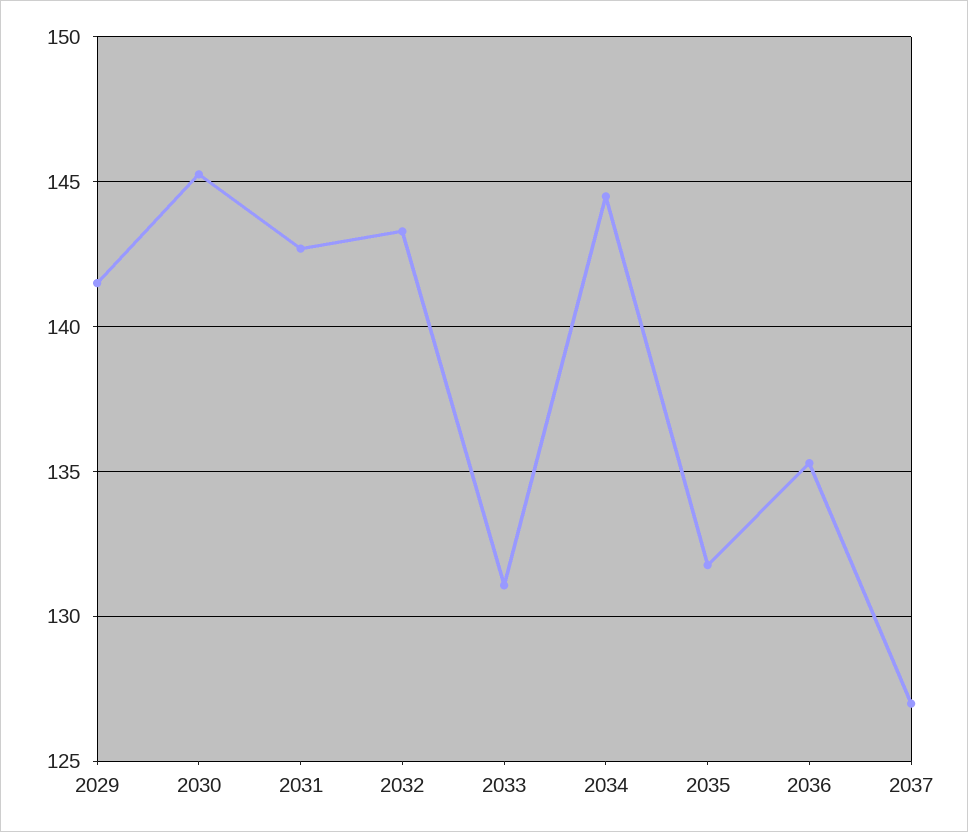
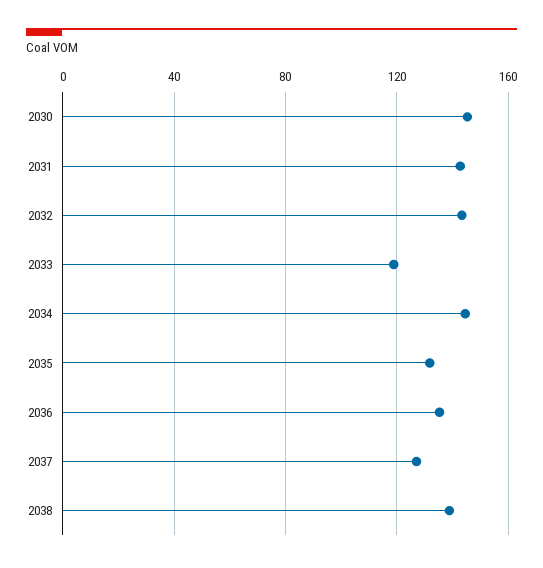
2029: 141.5 -> none
2033: 131 -> 120
2038: none -> 140

